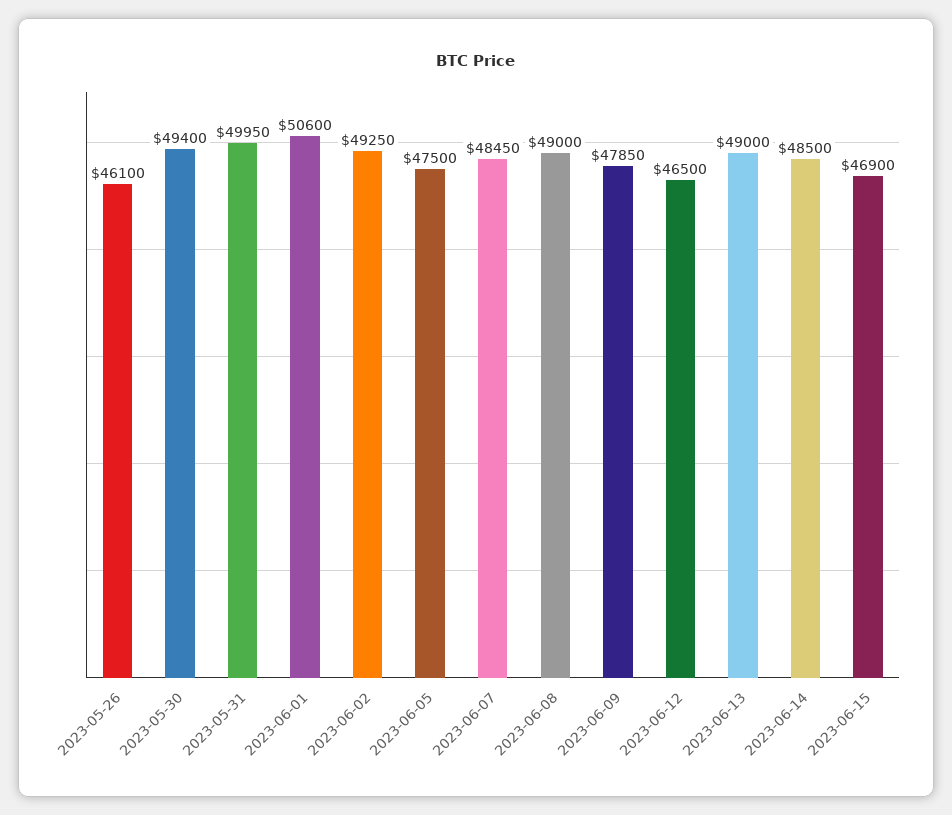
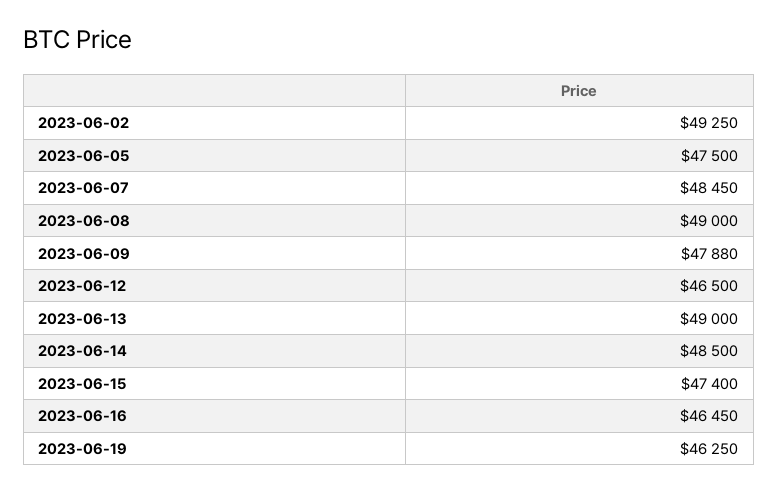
2023-05-26: 46100 -> none
2023-05-30: 49400 -> none
2023-05-31: 49950 -> none
2023-06-01: 50600 -> none
2023-06-09: 47850 -> 47880
2023-06-15: 46900 -> 47400
2023-06-16: none -> 46450
2023-06-19: none -> 46250

